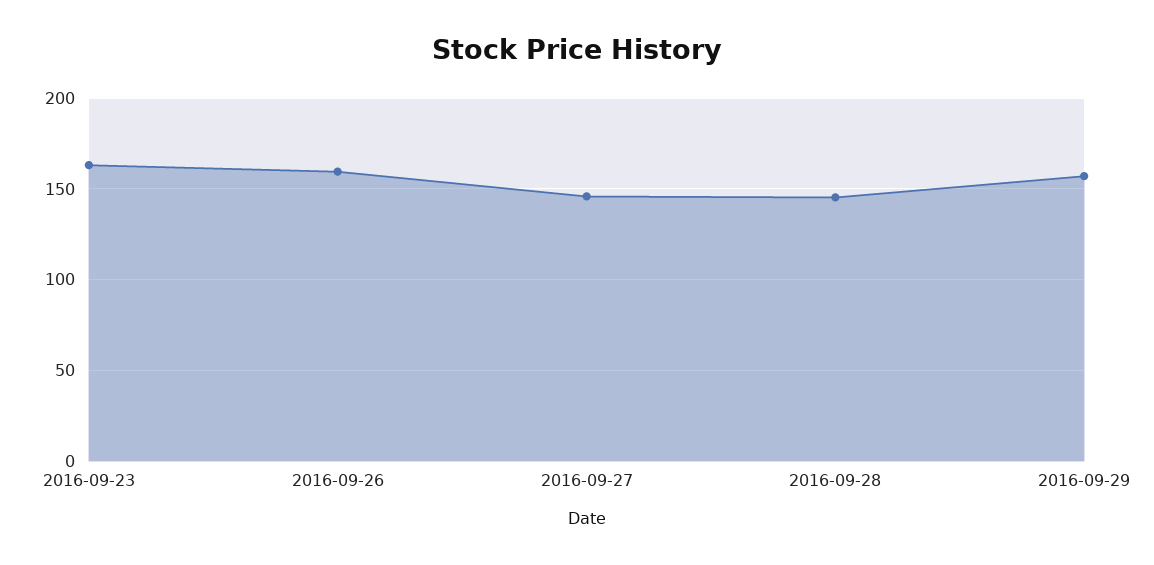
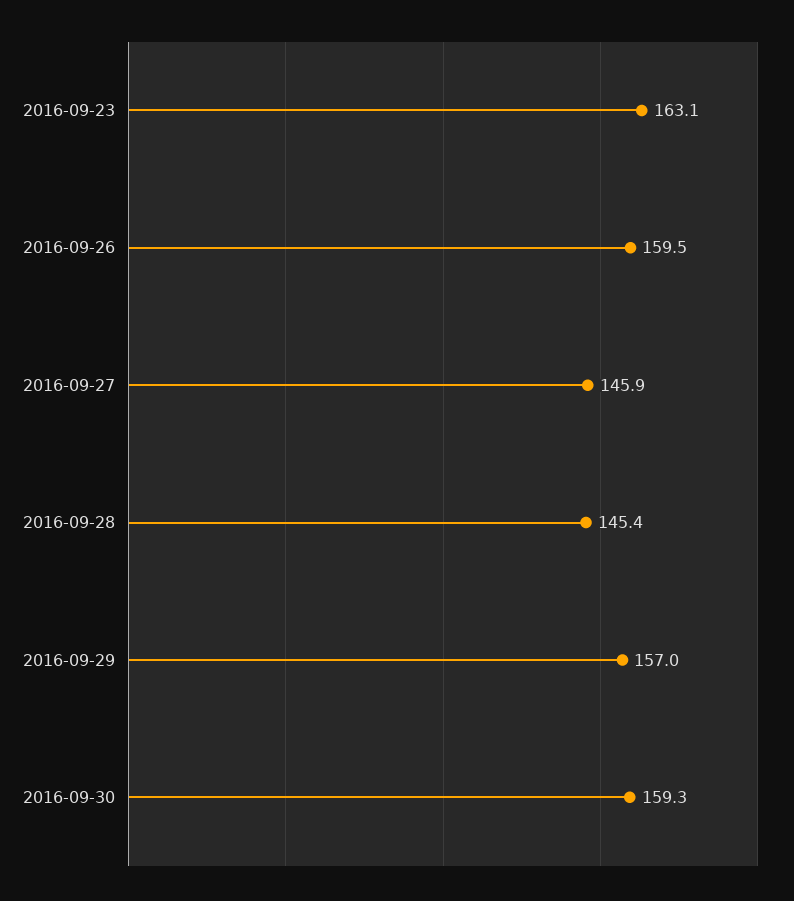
2016-09-30: none -> 159.3

